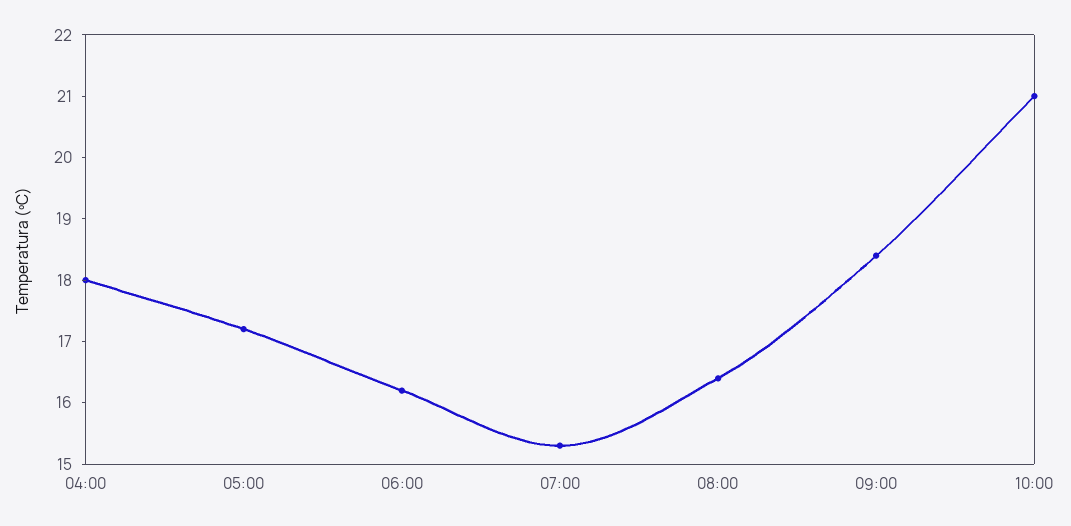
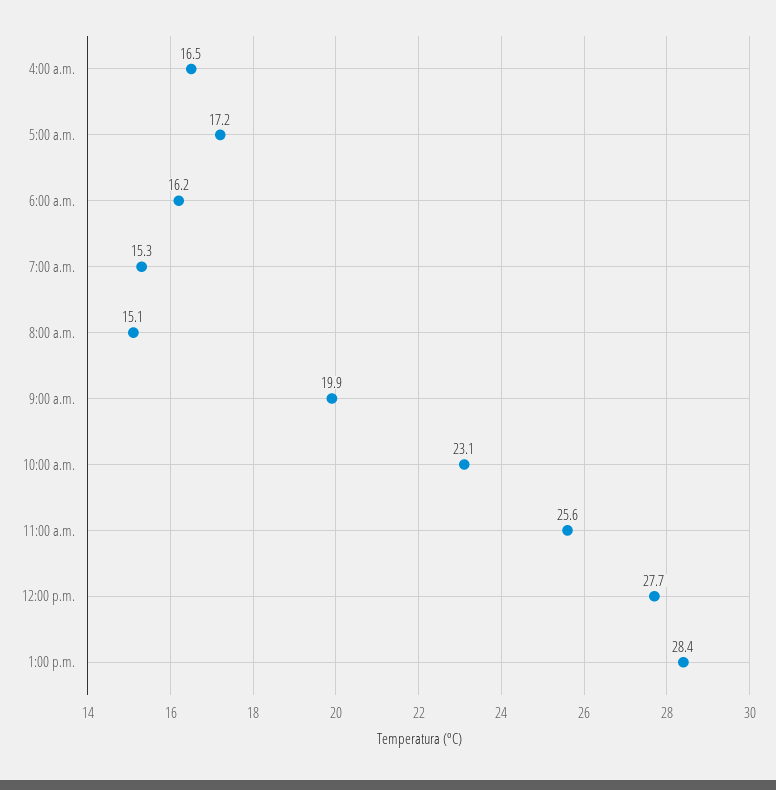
04:00: 18 -> 16.5
08:00: 16.5 -> 15.1
09:00: 18.5 -> 19.9
10:00: 21 -> 23.1
11:00 a.m.: none -> 25.6
12:00 p.m.: none -> 27.7
1:00 p.m.: none -> 28.4

